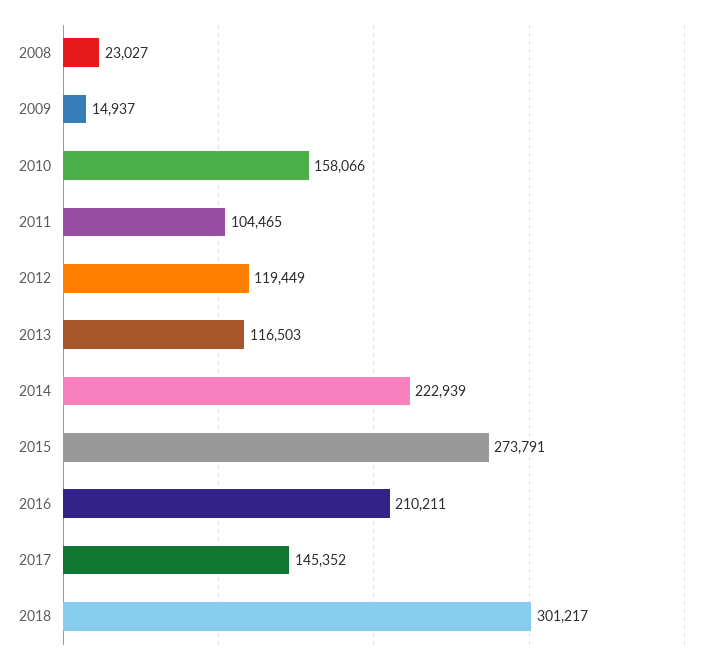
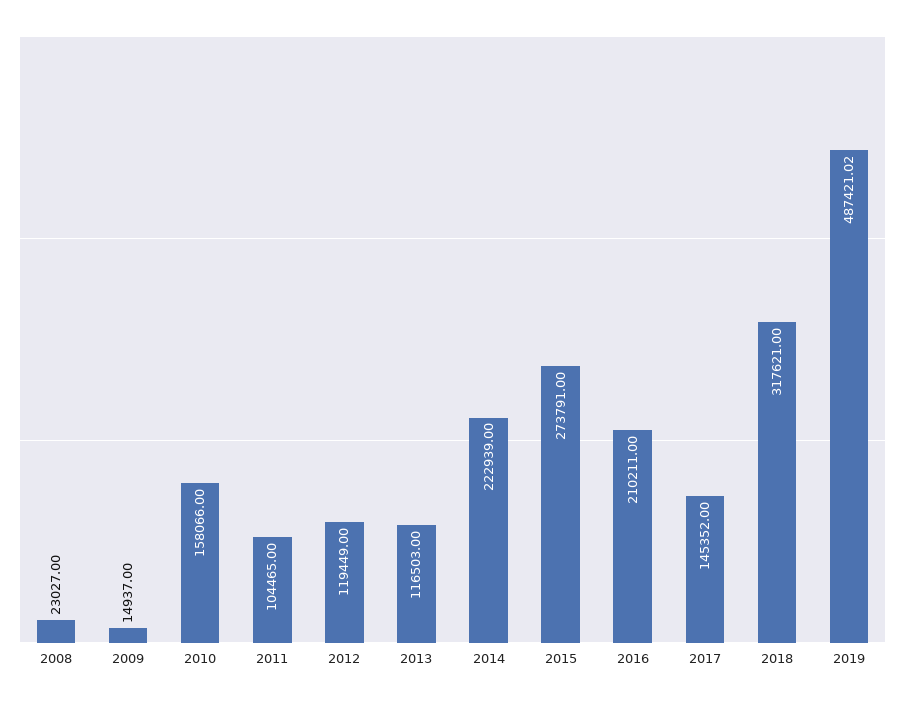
2018: 301217 -> 317621
2019: none -> 487421.02

